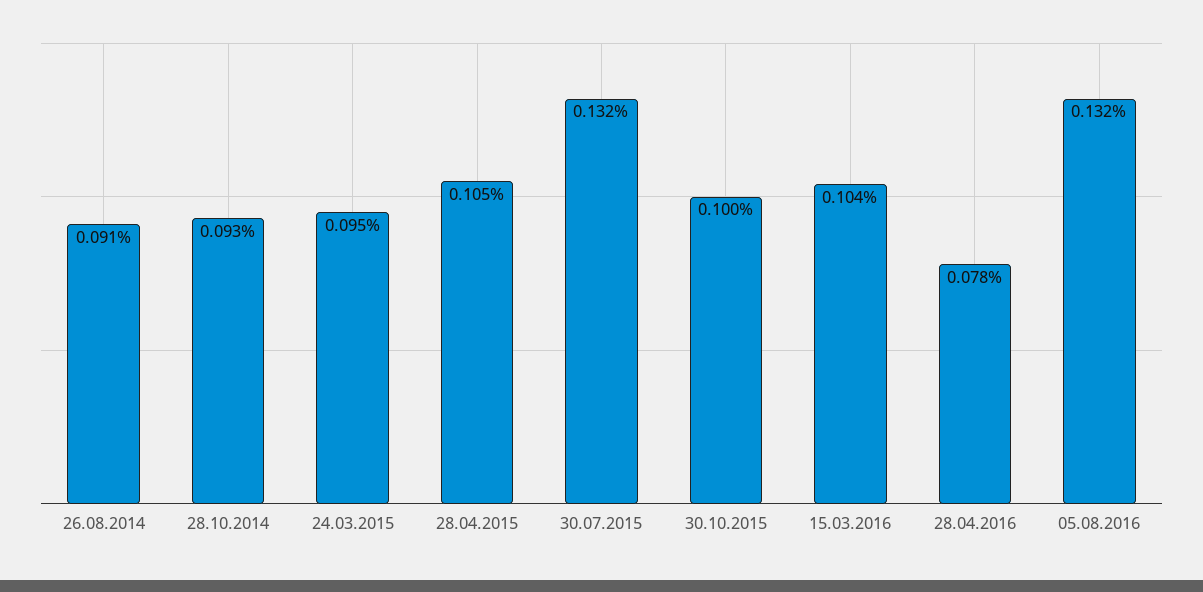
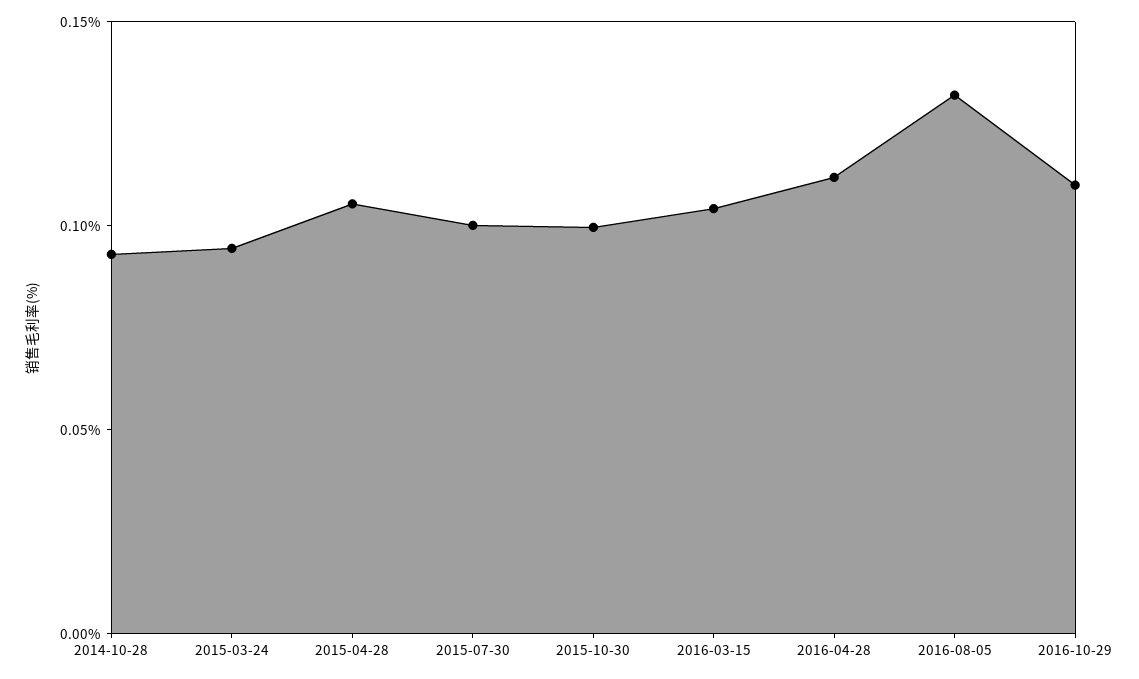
26.08.2014: 0.091 -> none
30.07.2015: 0.132 -> 0.1
28.04.2016: 0.078 -> 0.11
2016-10-29: none -> 0.11

